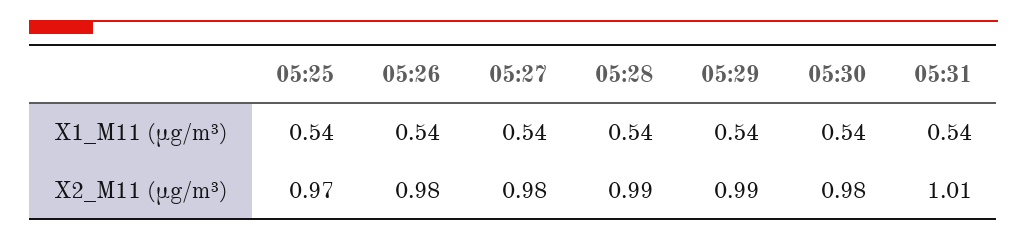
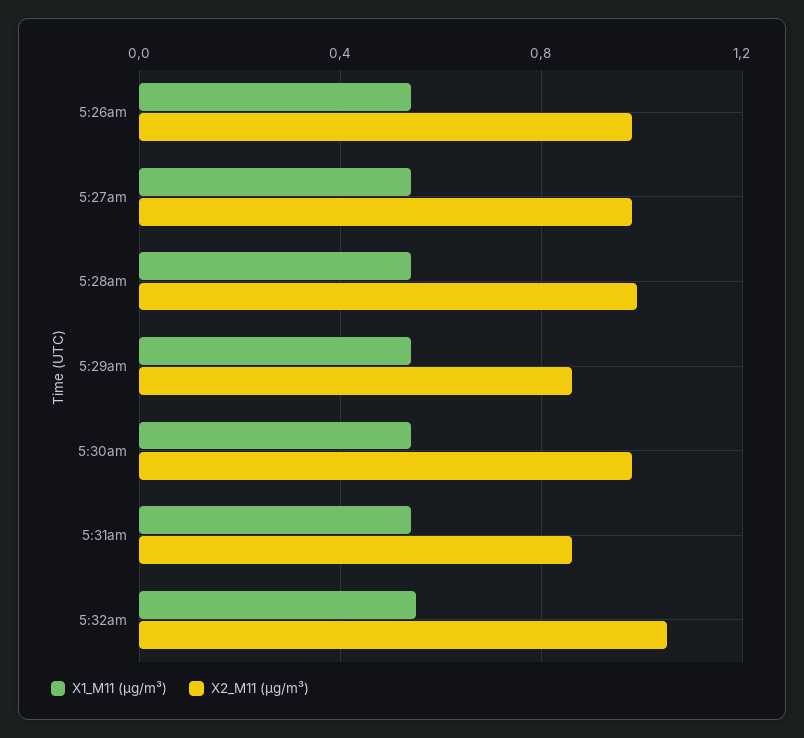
X1_M11 (μg/m³), 05:25: 0.54 -> none
X2_M11 (μg/m³), 05:25: 0.97 -> none
X2_M11 (μg/m³), 05:29: 0.99 -> 0.85
X2_M11 (μg/m³), 05:31: 1.01 -> 0.85
X1_M11 (μg/m³), 5:32am: none -> 0.55
X2_M11 (μg/m³), 5:32am: none -> 1.05

